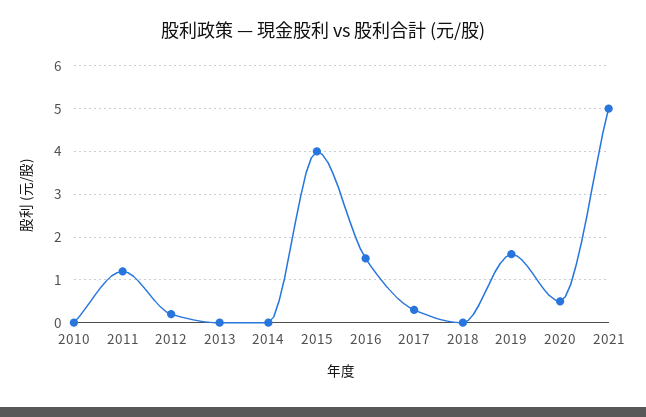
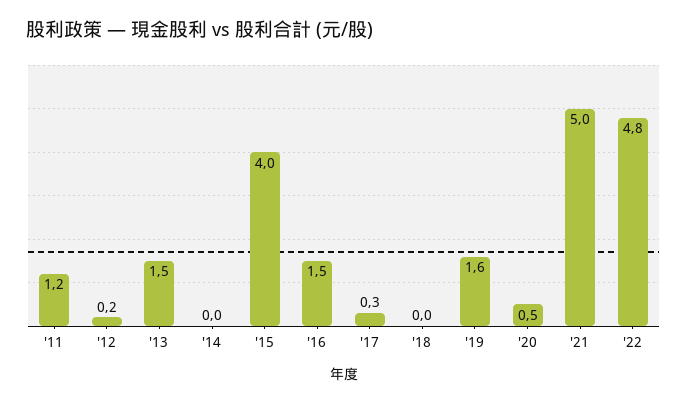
2010: 0 -> none
2013: 0 -> 1.5
'22: none -> 4.8

